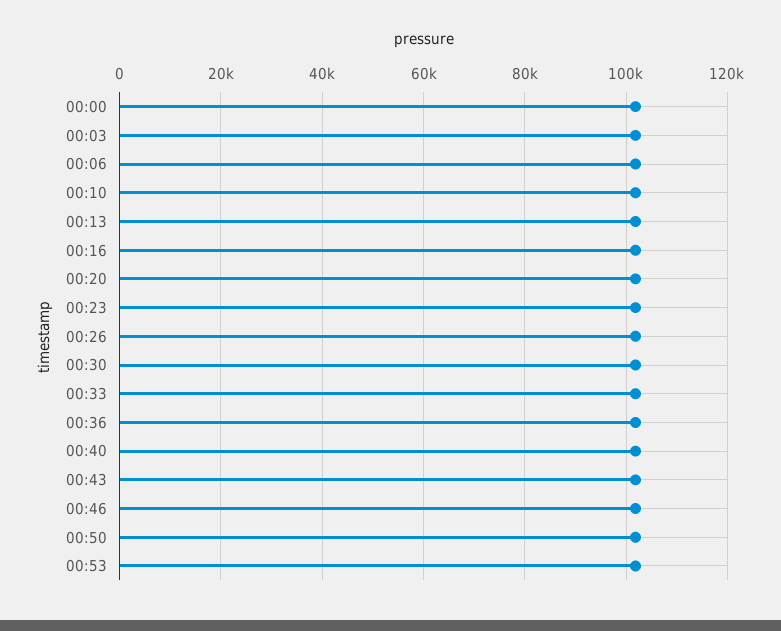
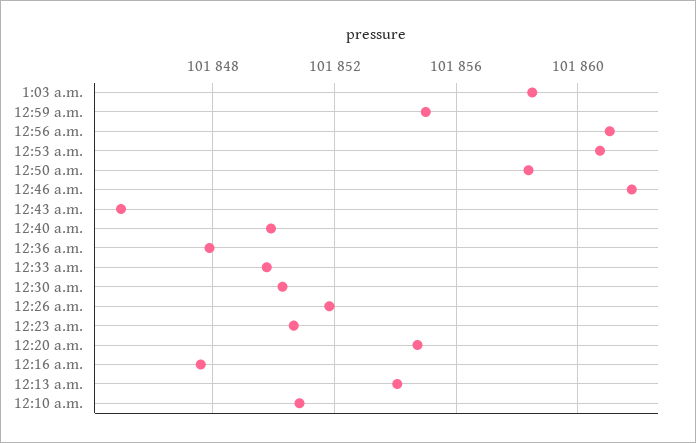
00:00: 102000 -> none
00:03: 102000 -> none
00:06: 102000 -> none
1:03 a.m.: none -> 101858.5
12:59 a.m.: none -> 101855
12:56 a.m.: none -> 101861

